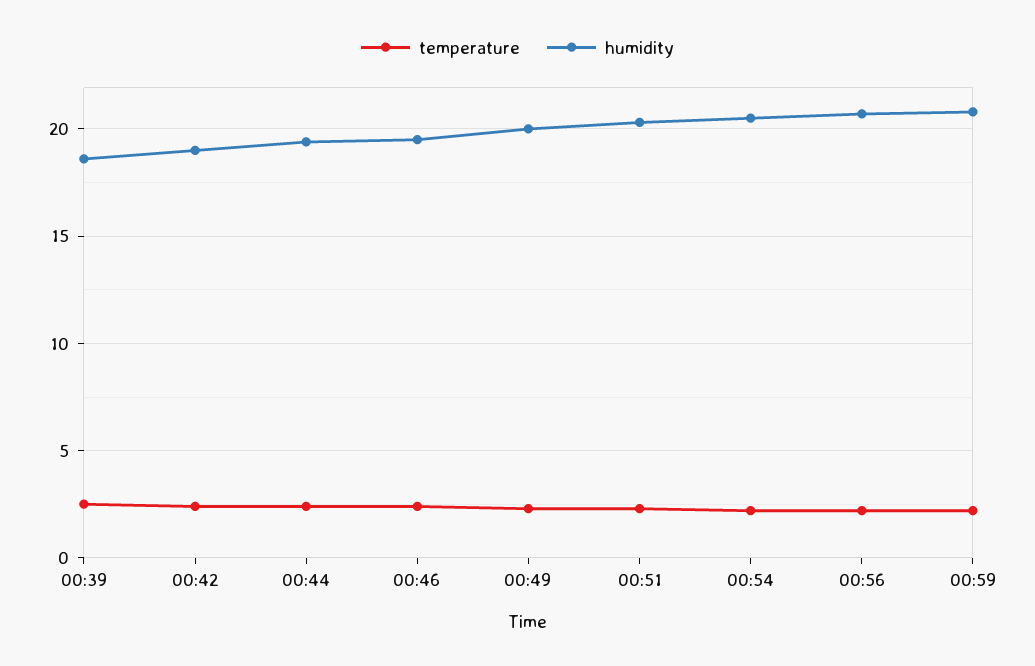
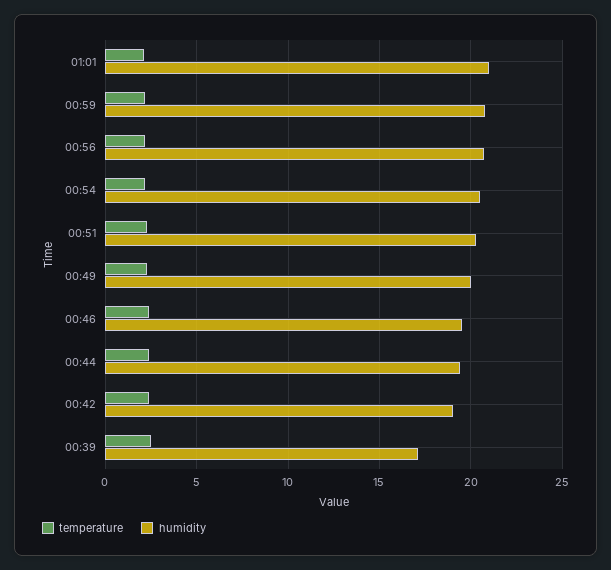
humidity, 00:39: 18.5 -> 17
temperature, 01:01: none -> 2
humidity, 01:01: none -> 21

